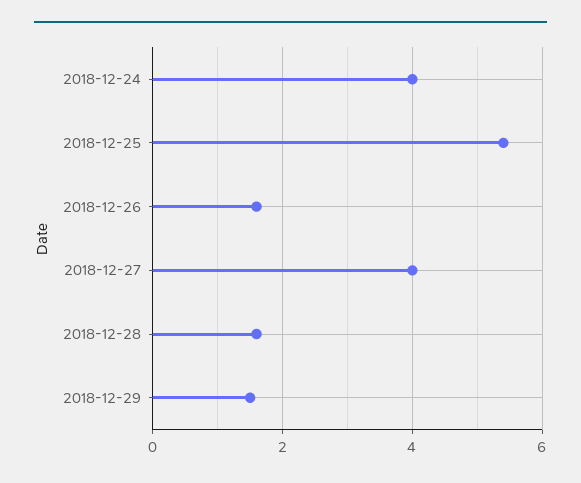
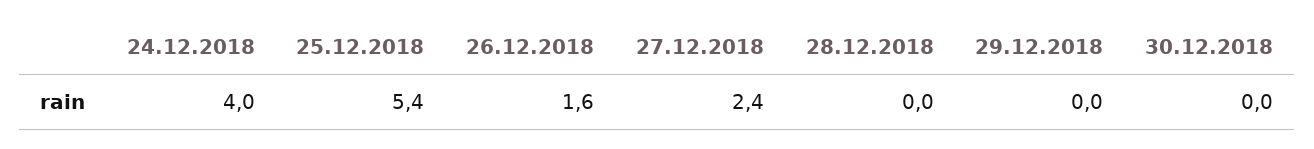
2018-12-27: 4 -> 2.4
2018-12-28: 1.5 -> 0
2018-12-29: 1.5 -> 0
30.12.2018: none -> 0

